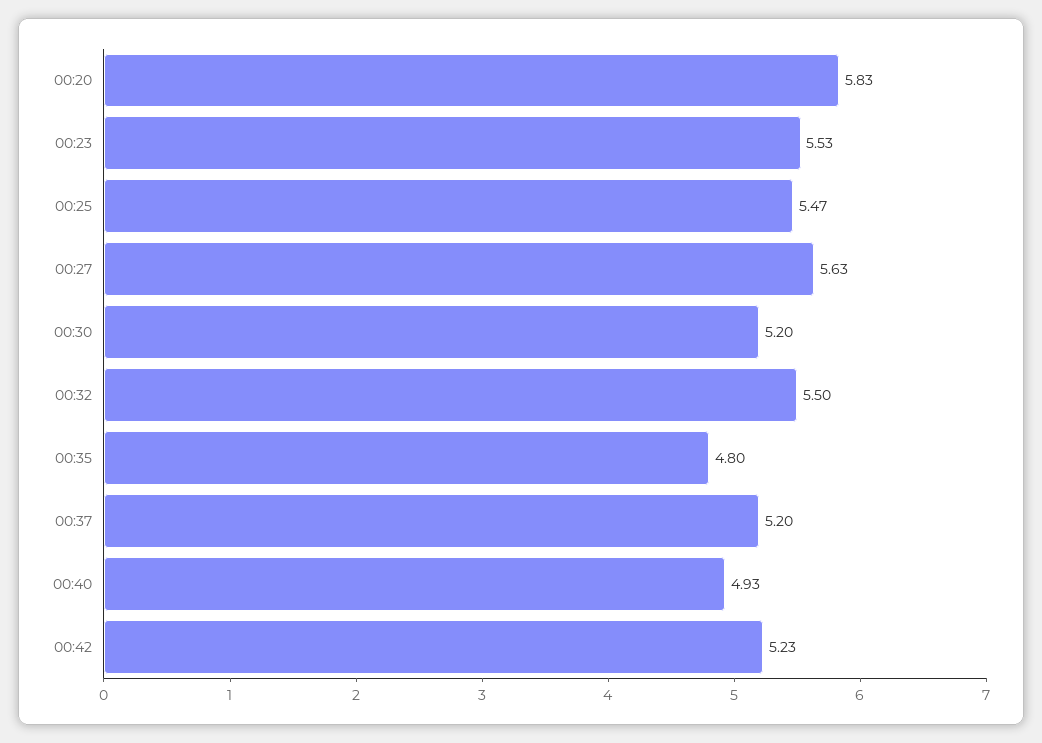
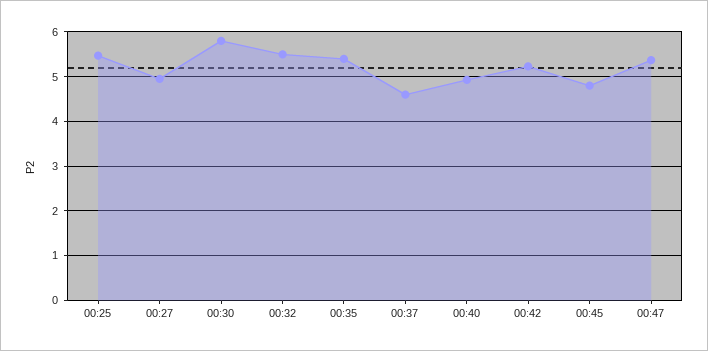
00:20: 5.83 -> none
00:23: 5.53 -> none
00:27: 5.63 -> 5
00:30: 5.2 -> 5.8
00:35: 4.8 -> 5.4
00:37: 5.2 -> 4.6
00:45: none -> 4.8
00:47: none -> 5.4

